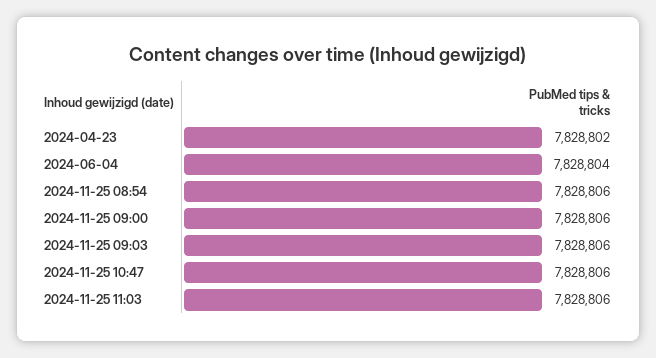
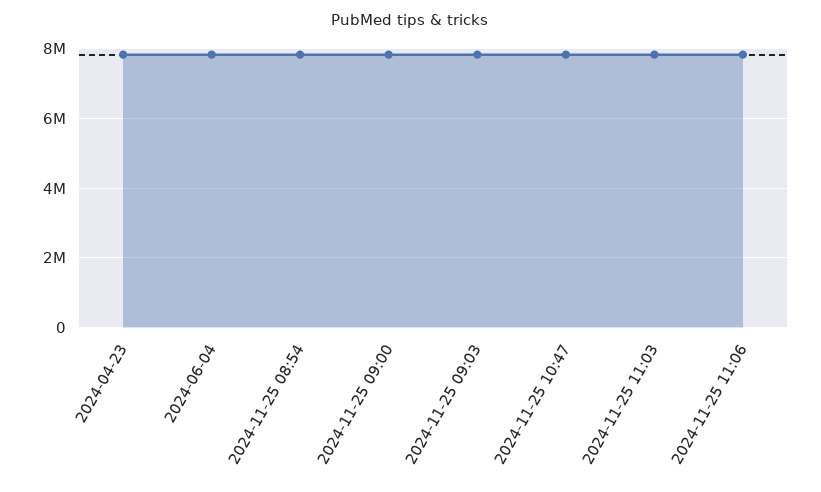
2024-11-25 11:06: none -> 7800000

